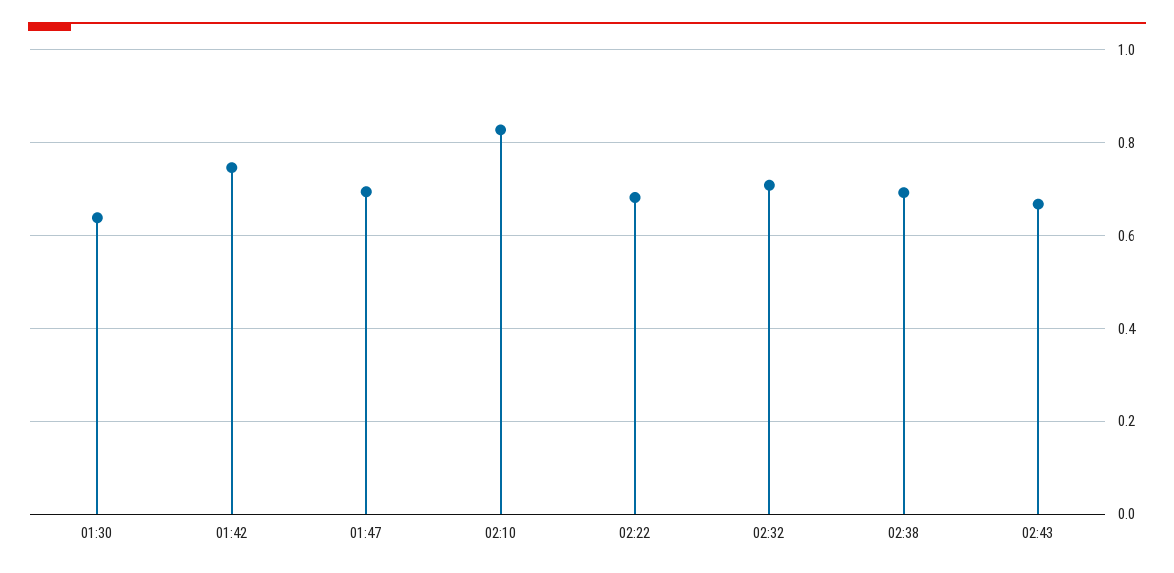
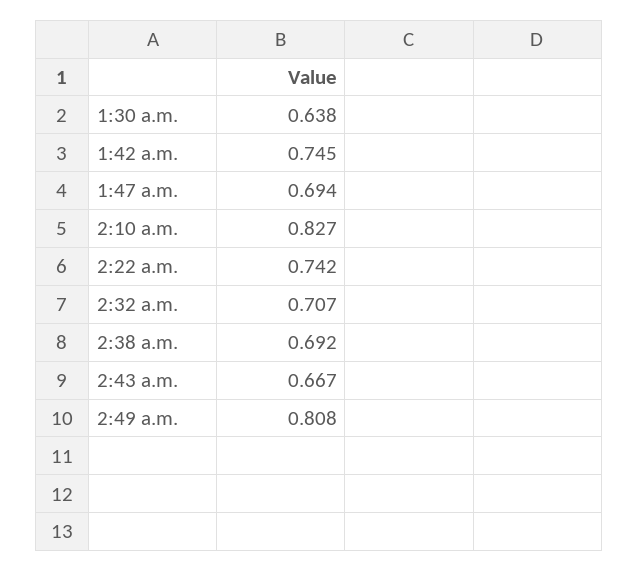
02:22: 0.68 -> 0.742
2:49 a.m.: none -> 0.808

